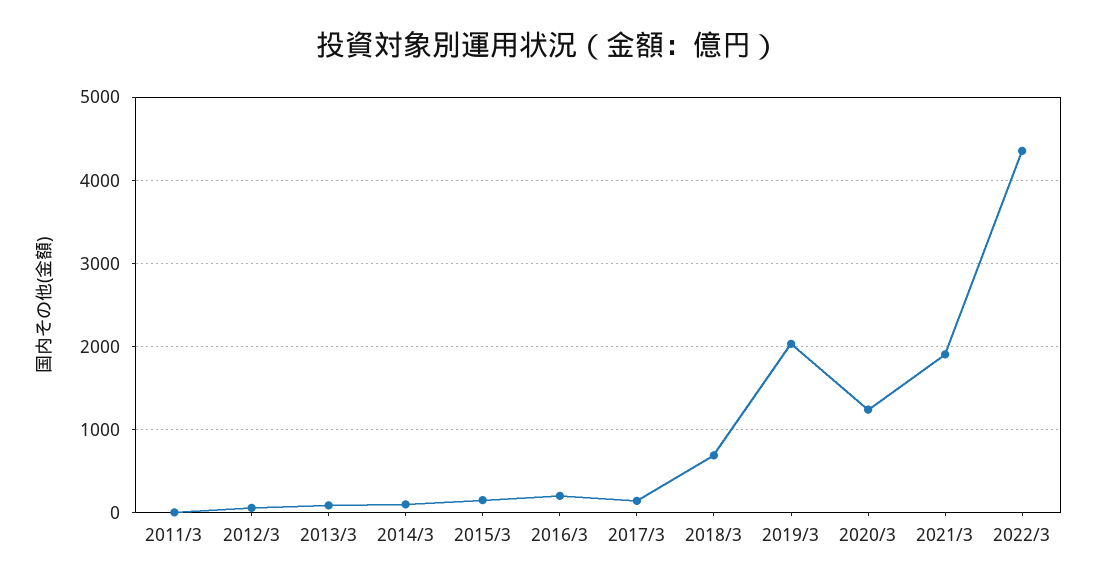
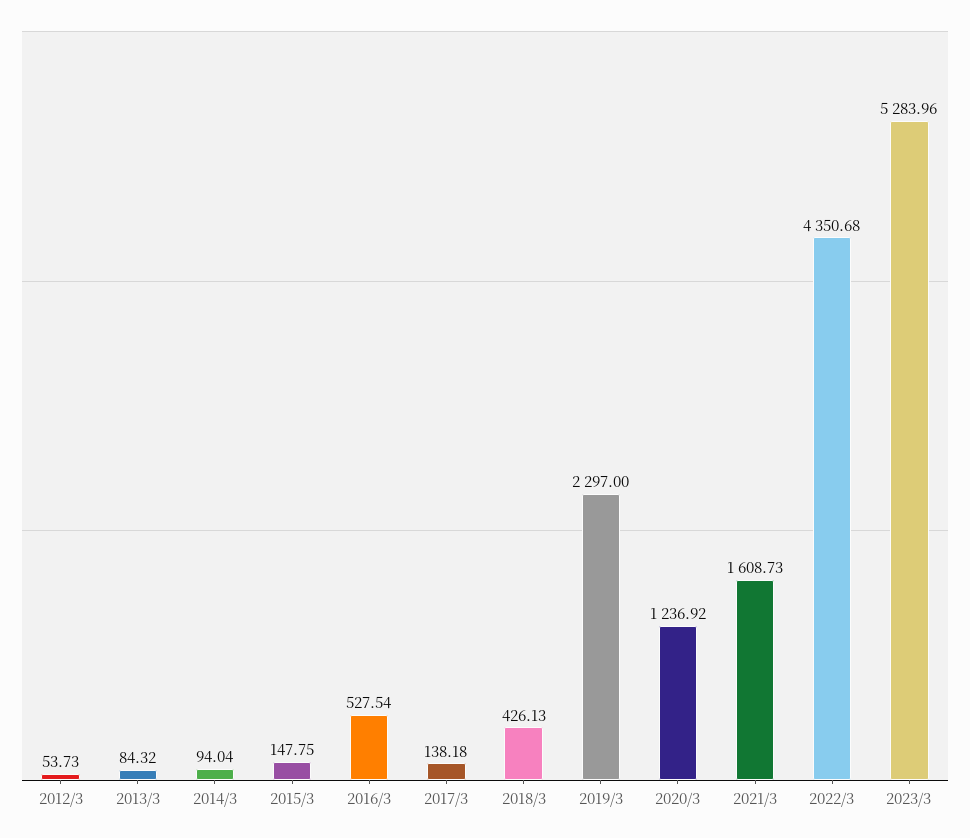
2011/3: 0 -> none
2016/3: 200 -> 527.54
2018/3: 700 -> 426.13
2019/3: 2000 -> 2297
2021/3: 1900 -> 1608.73
2023/3: none -> 5283.96

